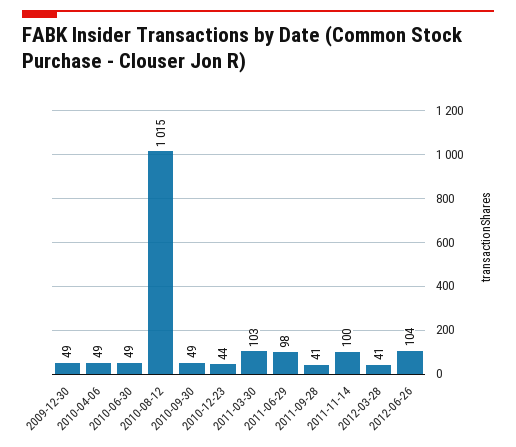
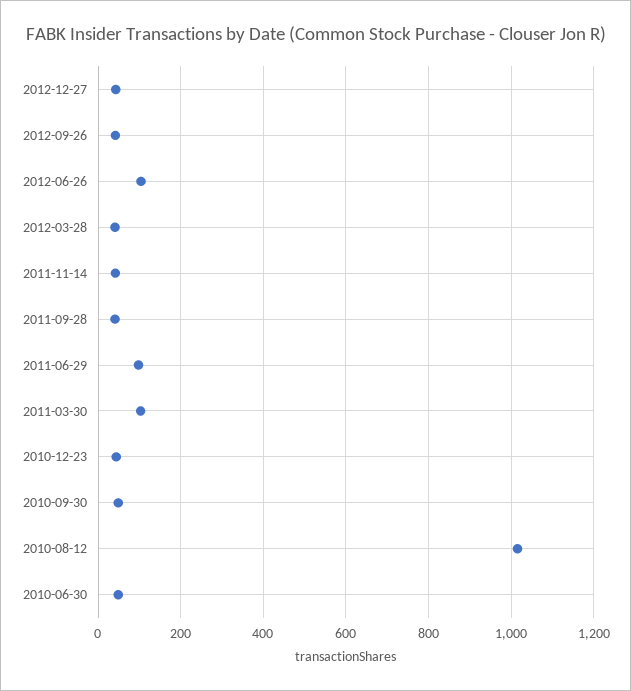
2009-12-30: 49 -> none
2010-04-06: 49 -> none
2011-11-14: 100 -> 40
2012-12-27: none -> 40
2012-09-26: none -> 40

